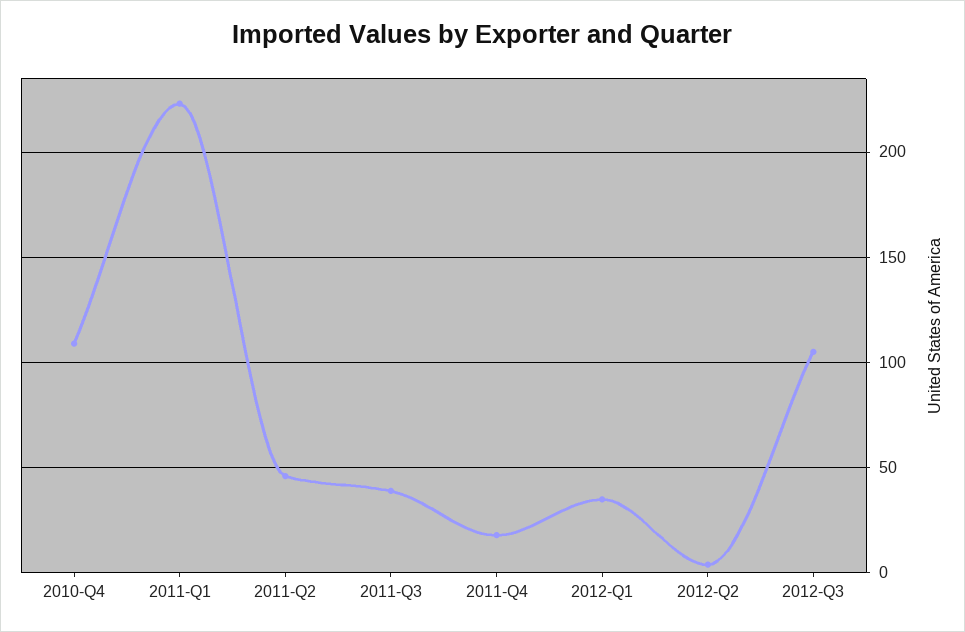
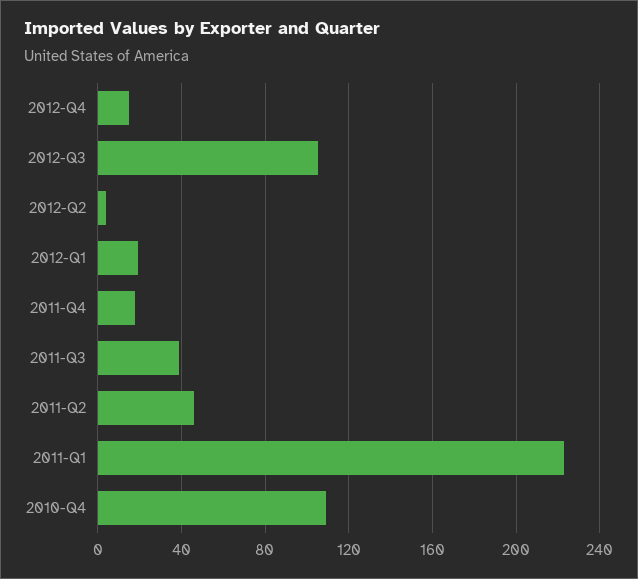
2012-Q1: 35 -> 20
2012-Q4: none -> 15

